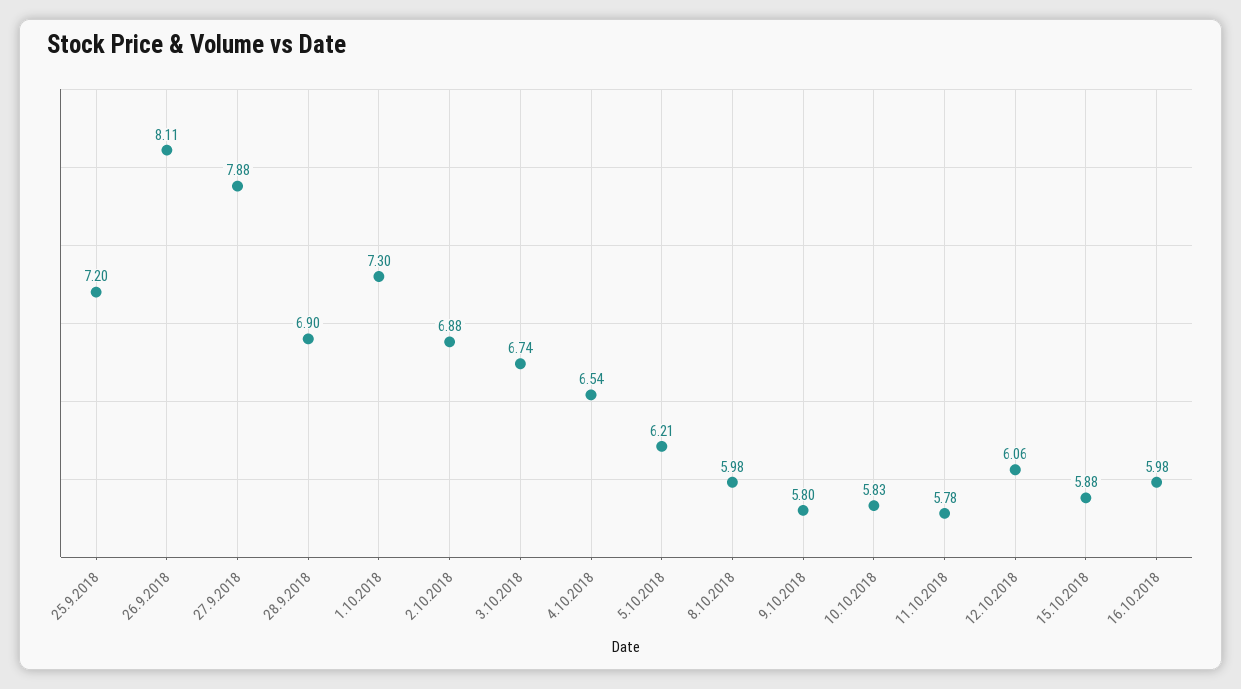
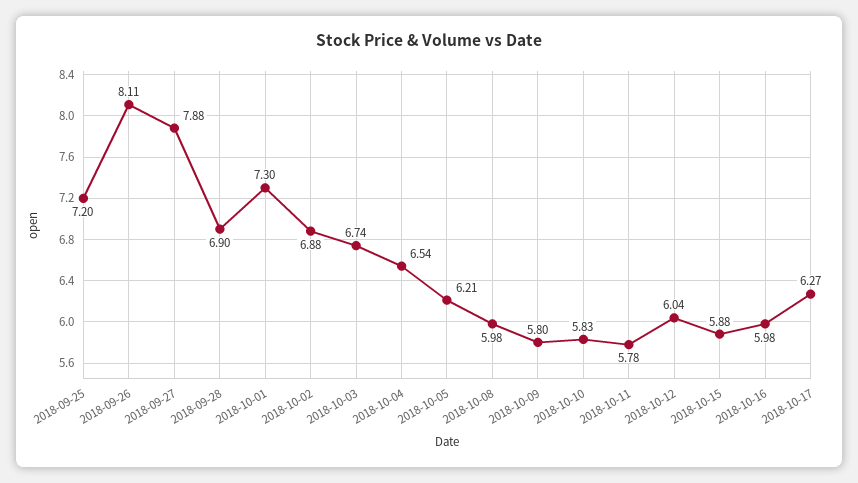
12.10.2018: 6.06 -> 6.04
2018-10-17: none -> 6.27

